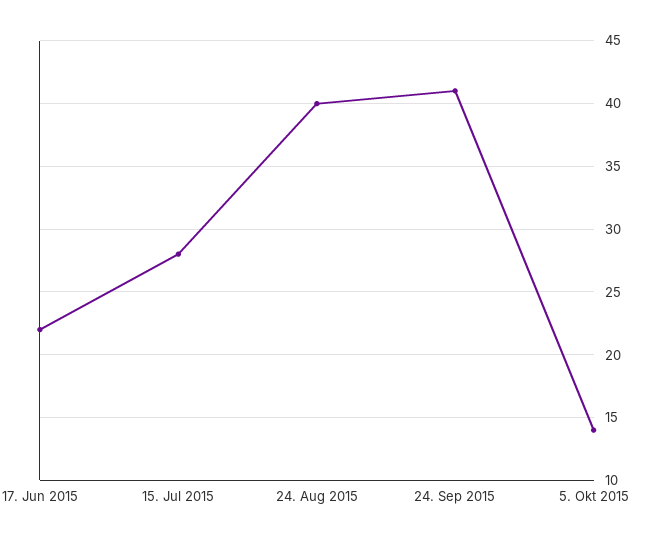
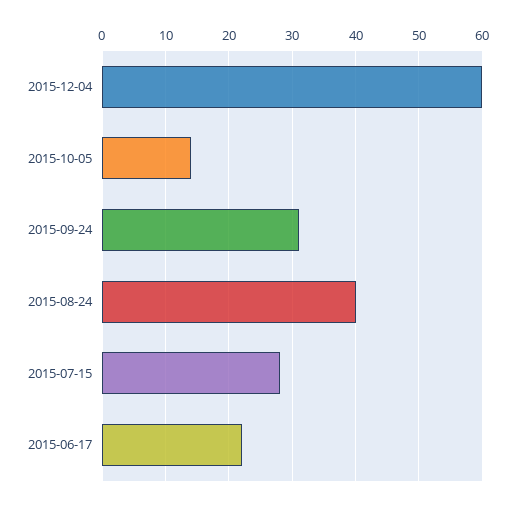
24. Sep 2015: 41 -> 31
2015-12-04: none -> 60

